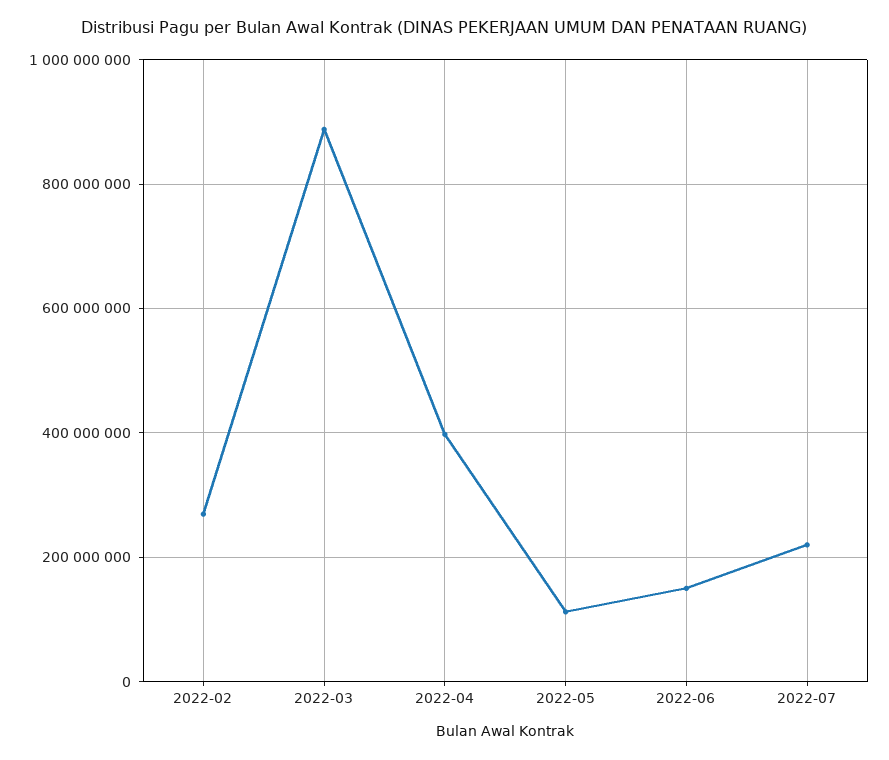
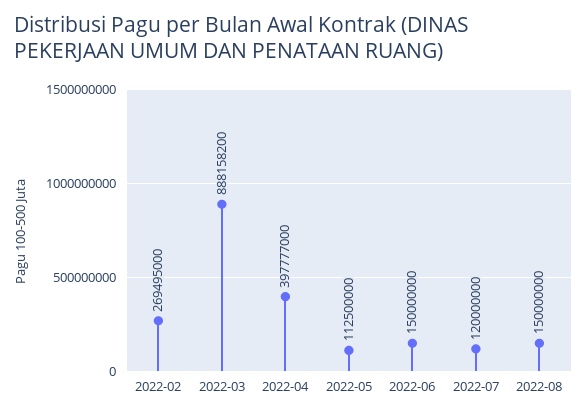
2022-07: 220000000 -> 120000000
2022-08: none -> 150000000

